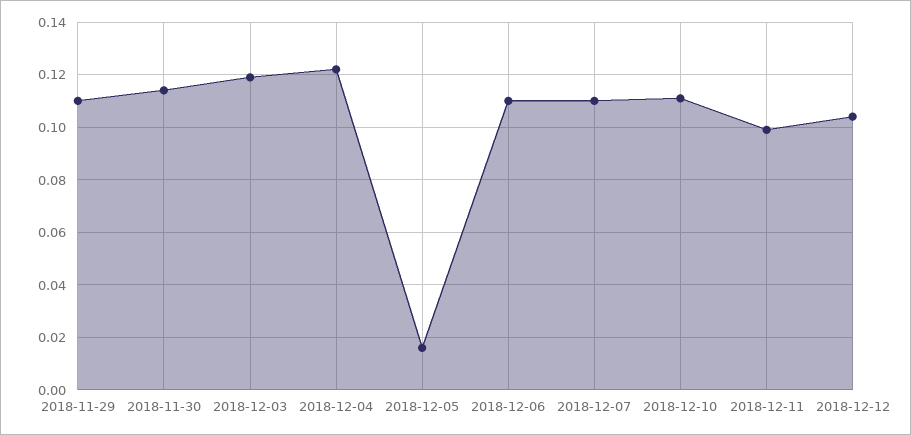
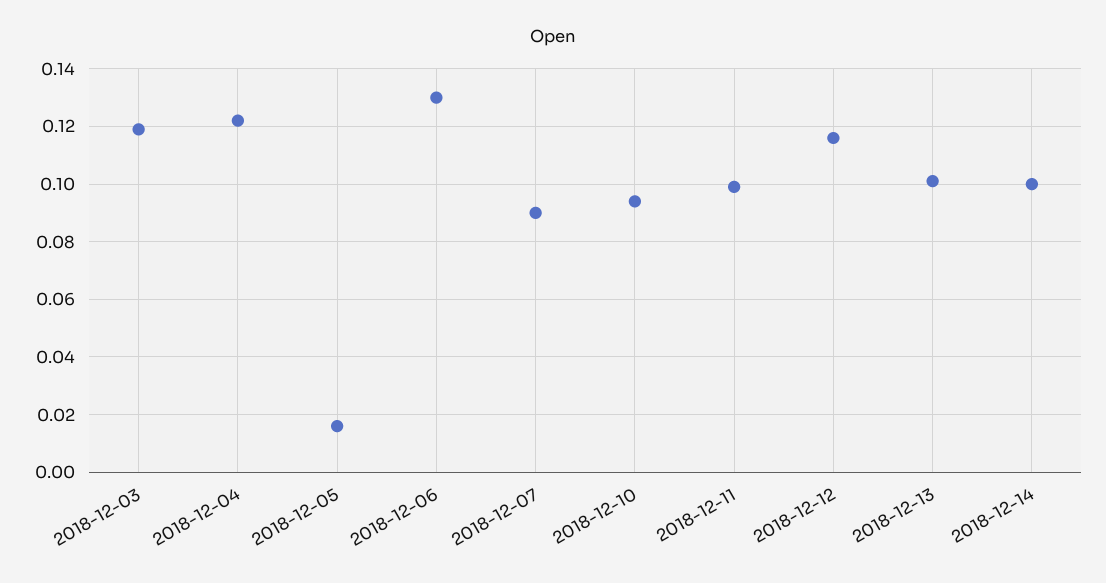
2018-11-29: 0.11 -> none
2018-11-30: 0.115 -> none
2018-12-06: 0.11 -> 0.13
2018-12-07: 0.11 -> 0.09
2018-12-10: 0.11 -> 0.095
2018-12-12: 0.105 -> 0.115
2018-12-13: none -> 0.1
2018-12-14: none -> 0.1

